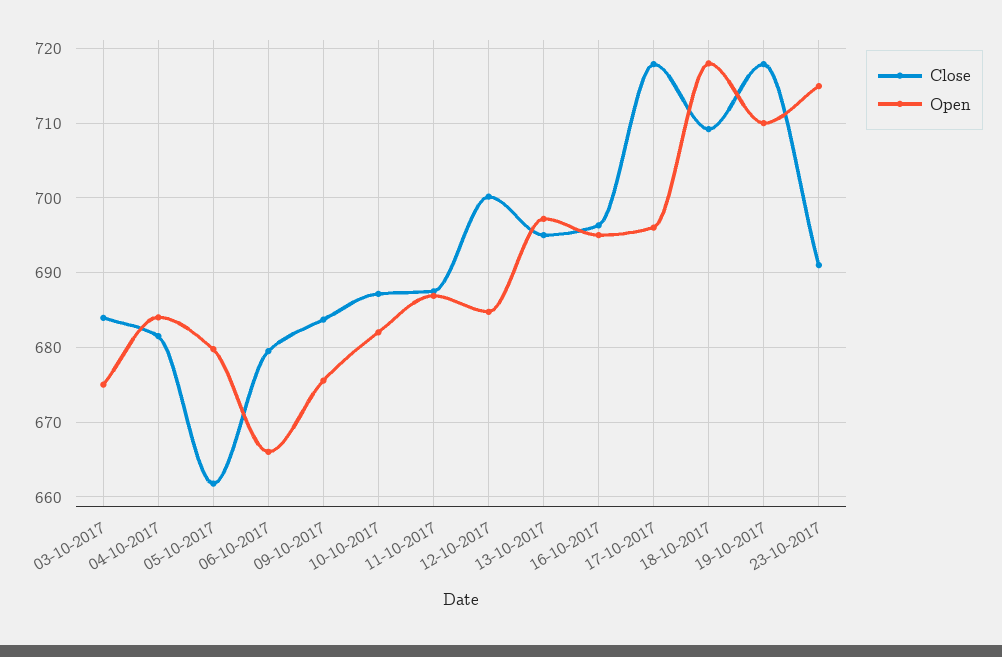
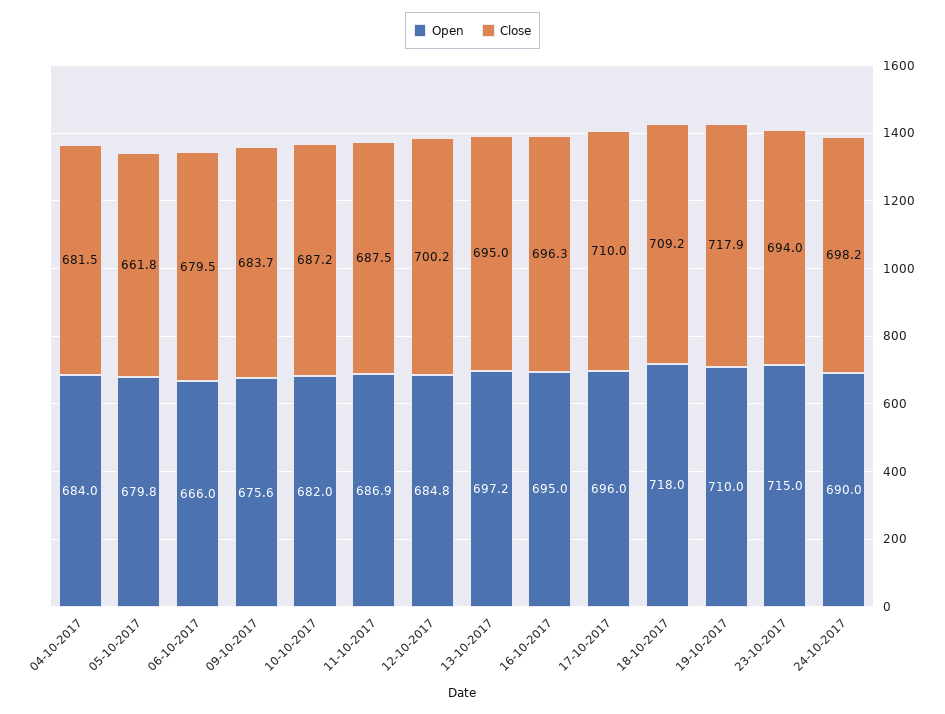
Close, 03-10-2017: 684 -> none
Open, 03-10-2017: 675 -> none
Close, 17-10-2017: 718 -> 710
Close, 23-10-2017: 691 -> 694
Open, 24-10-2017: none -> 690
Close, 24-10-2017: none -> 698.2

